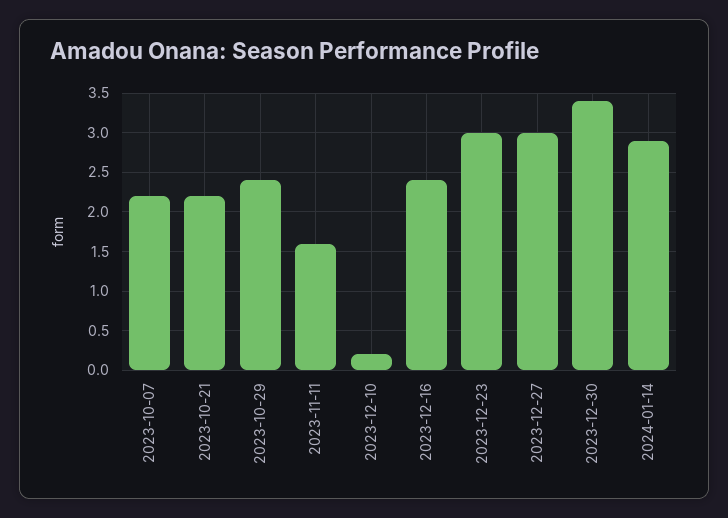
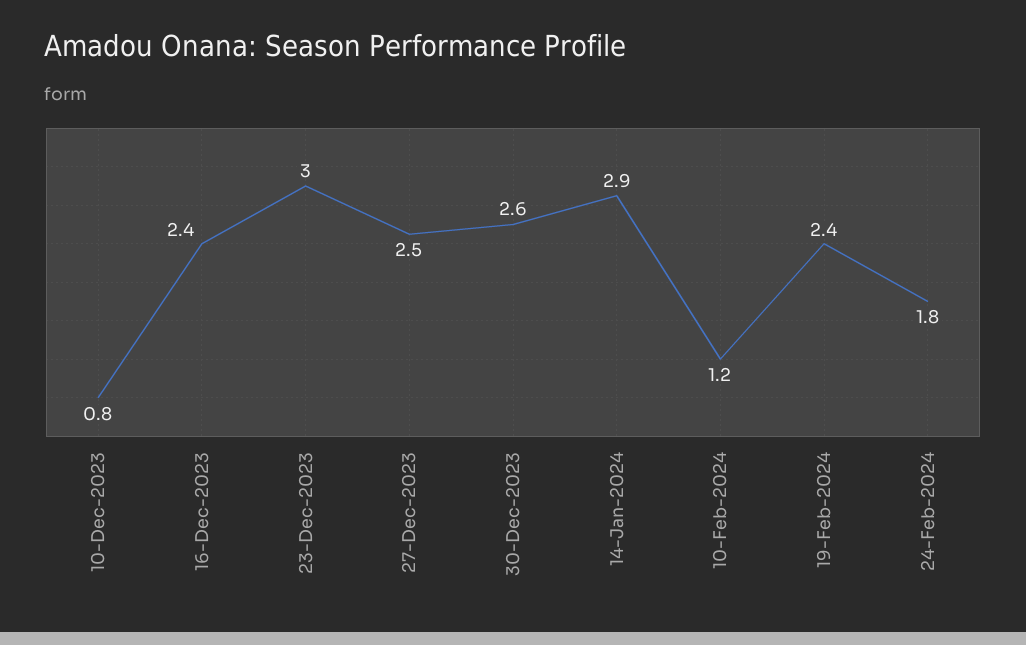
2023-10-07: 2.2 -> none
2023-10-21: 2.2 -> none
2023-10-29: 2.4 -> none
2023-11-11: 1.6 -> none
2023-12-10: 0.2 -> 0.8
2023-12-27: 3 -> 2.5
2023-12-30: 3.4 -> 2.6
10-Feb-2024: none -> 1.2
19-Feb-2024: none -> 2.4
24-Feb-2024: none -> 1.8

